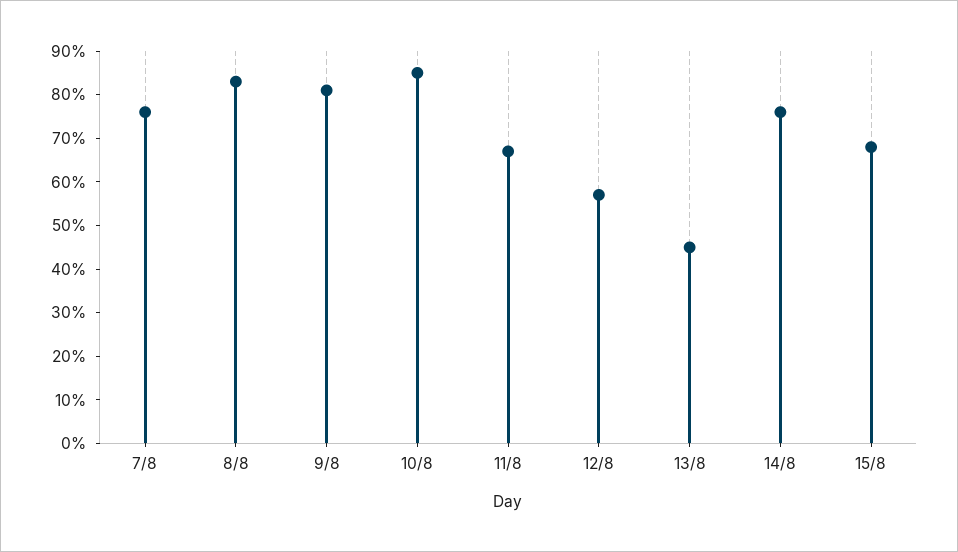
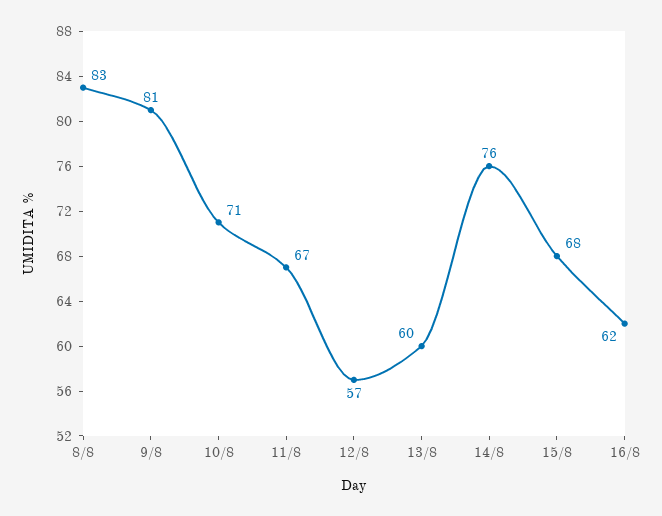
7/8: 75 -> none
10/8: 85 -> 71
13/8: 45 -> 60
16/8: none -> 62

